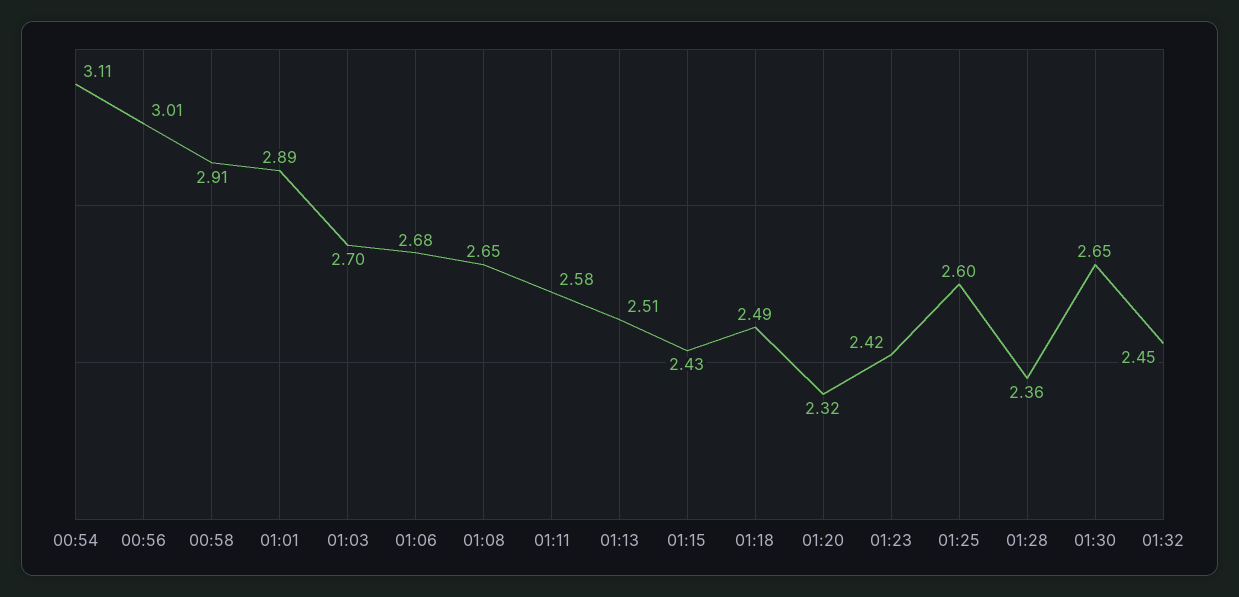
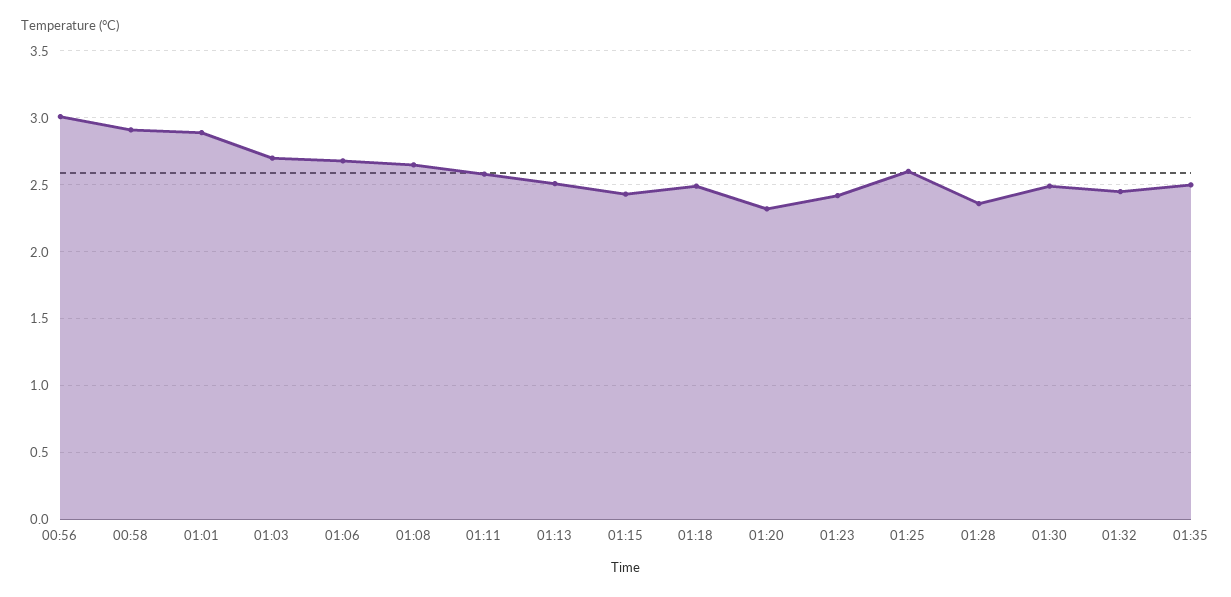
00:54: 3.11 -> none
01:30: 2.65 -> 2.5
01:35: none -> 2.5

